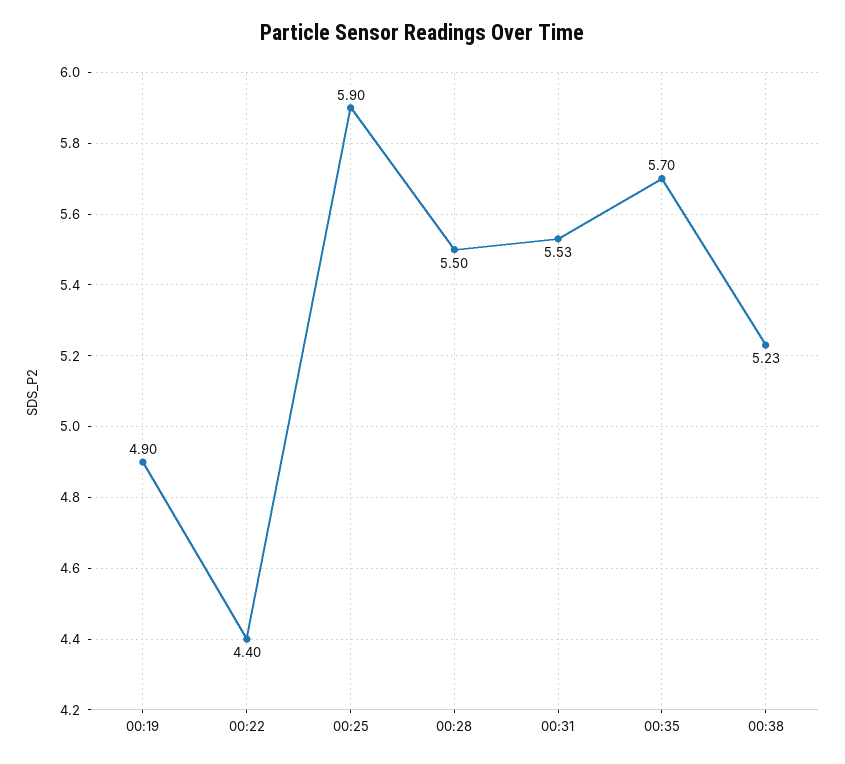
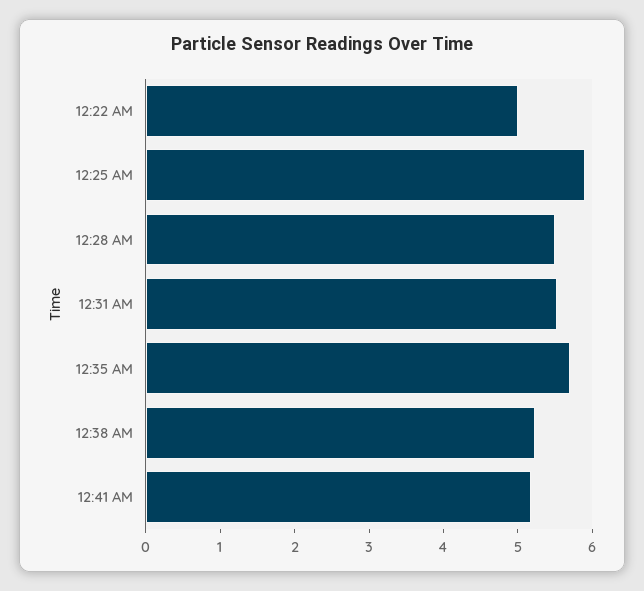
00:19: 4.9 -> none
00:22: 4.4 -> 5
12:41 AM: none -> 5.2

